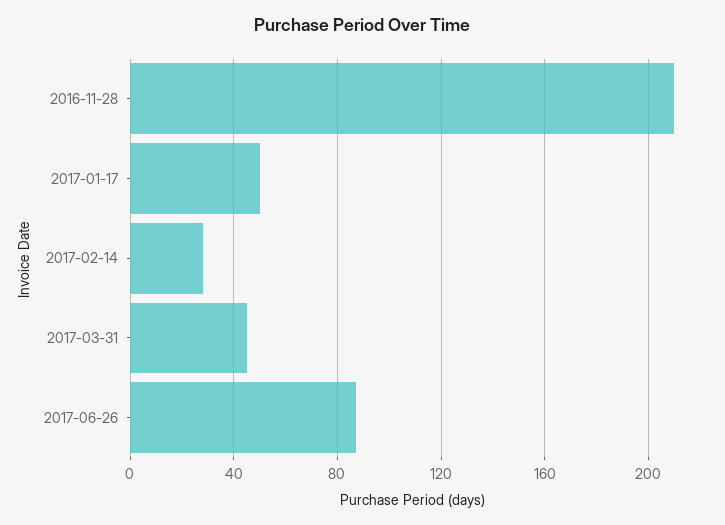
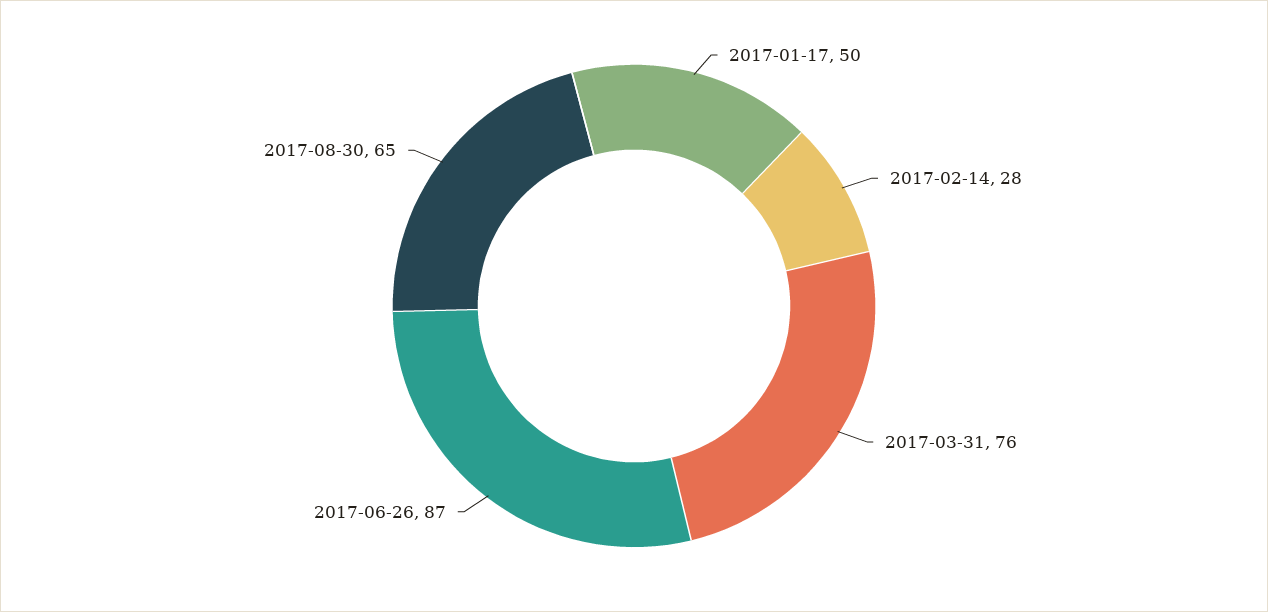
2016-11-28: 210 -> none
2017-03-31: 45 -> 76
2017-08-30: none -> 65

